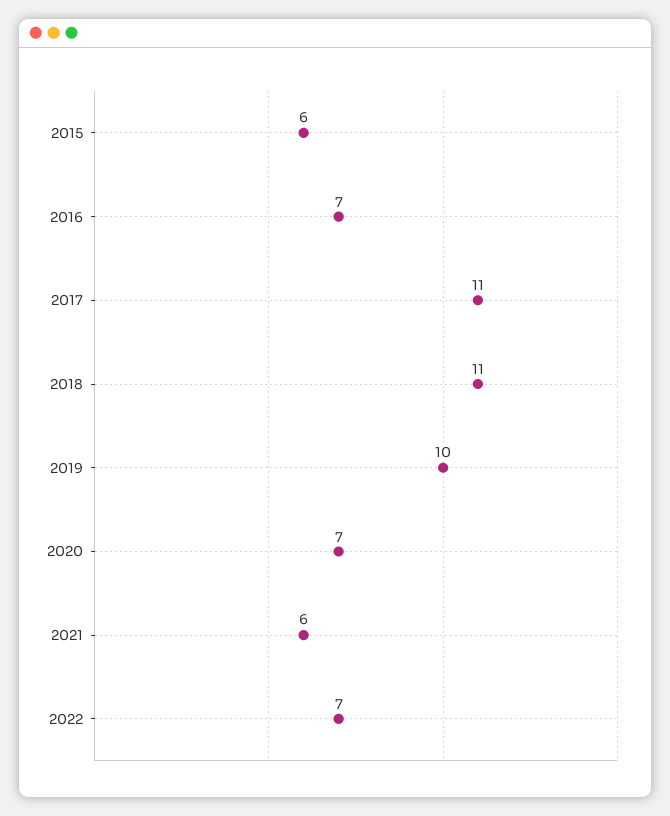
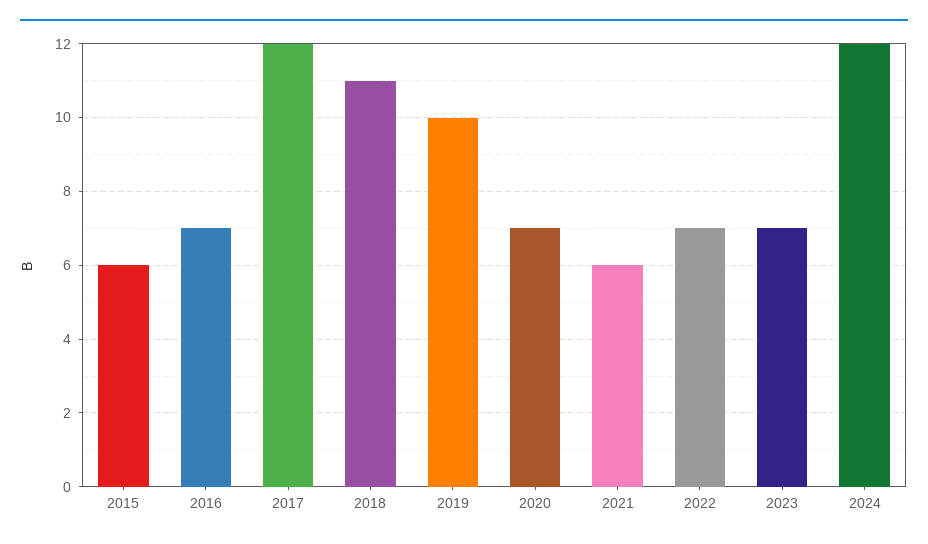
2017: 11 -> 12
2023: none -> 7
2024: none -> 12

